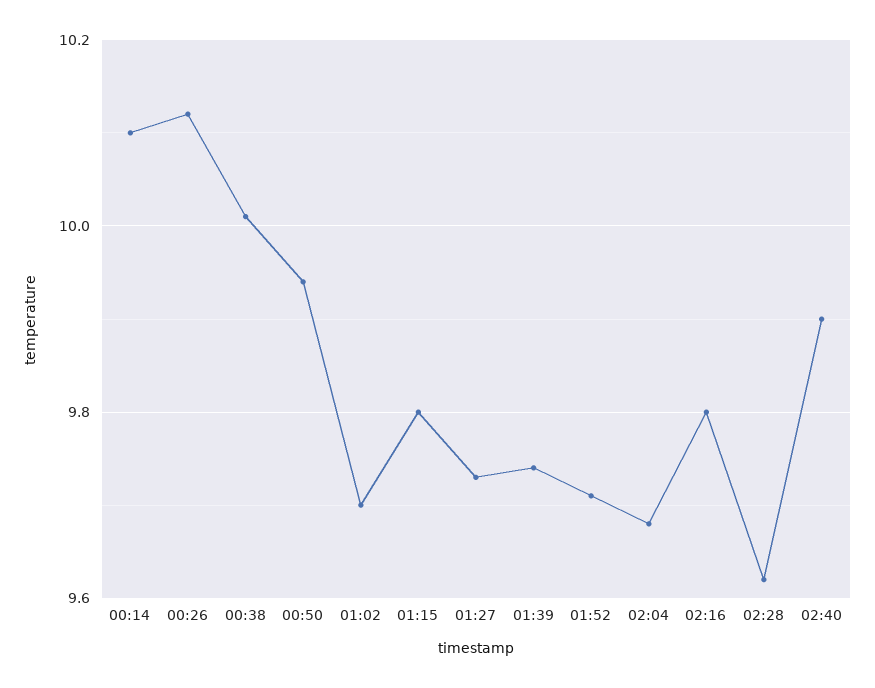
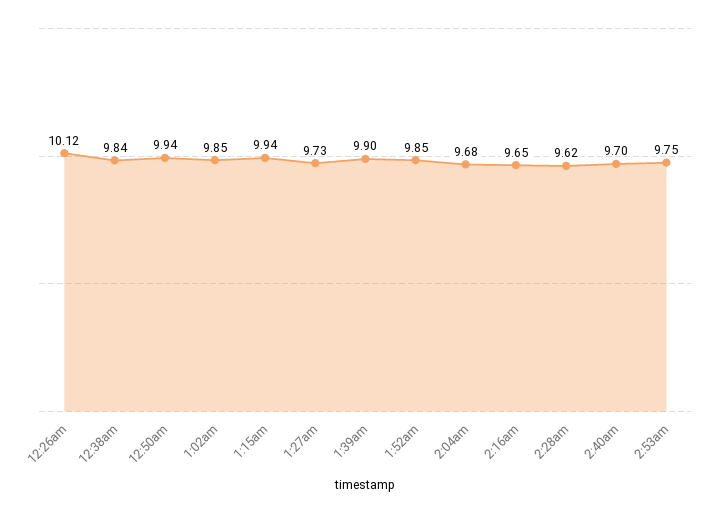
00:14: 10.1 -> none
00:38: 10 -> 9.84
01:02: 9.7 -> 9.85
01:15: 9.8 -> 9.94
01:39: 9.75 -> 9.9
01:52: 9.7 -> 9.85
02:16: 9.8 -> 9.65
02:40: 9.9 -> 9.7
2:53am: none -> 9.75

